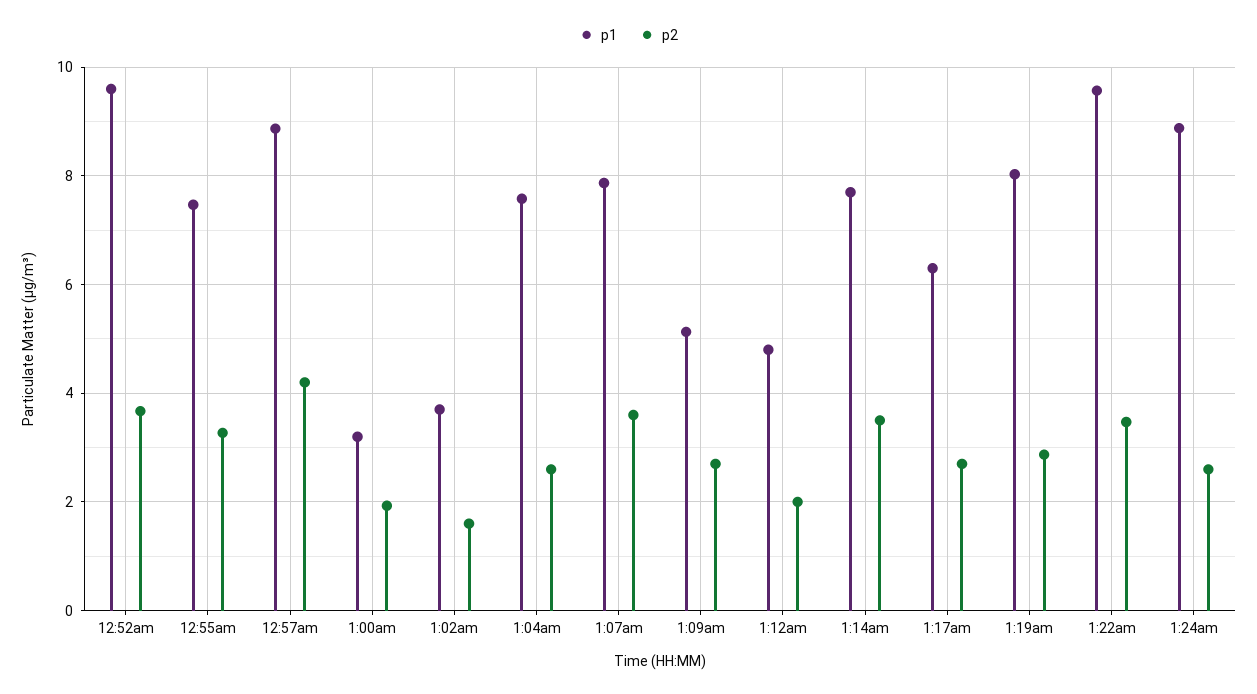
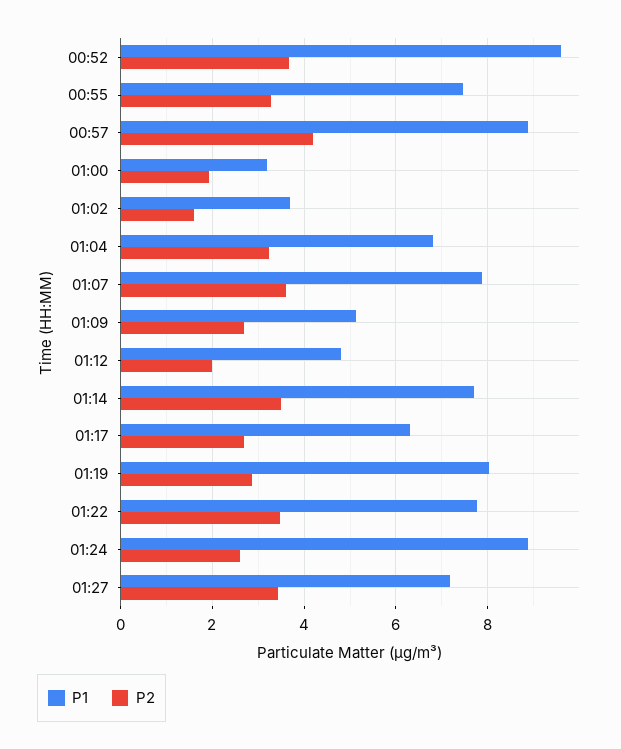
p1, 1:04am: 7.6 -> 6.8
p2, 1:04am: 2.6 -> 3.2
p1, 1:22am: 9.6 -> 7.8
p1, 01:27: none -> 7.2
p2, 01:27: none -> 3.4

